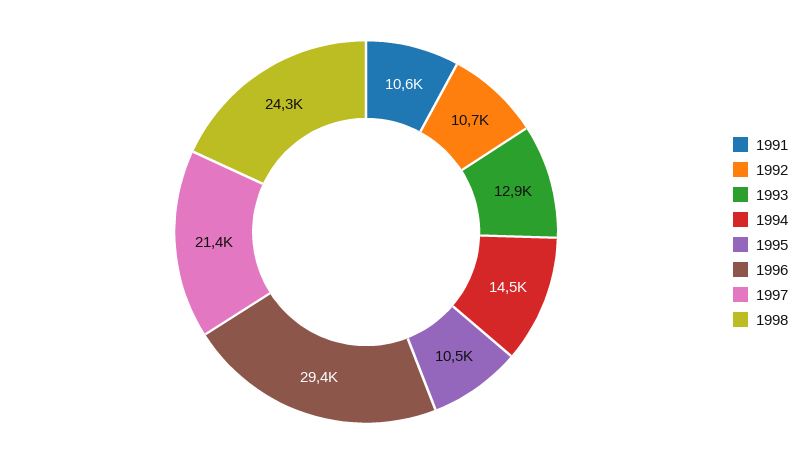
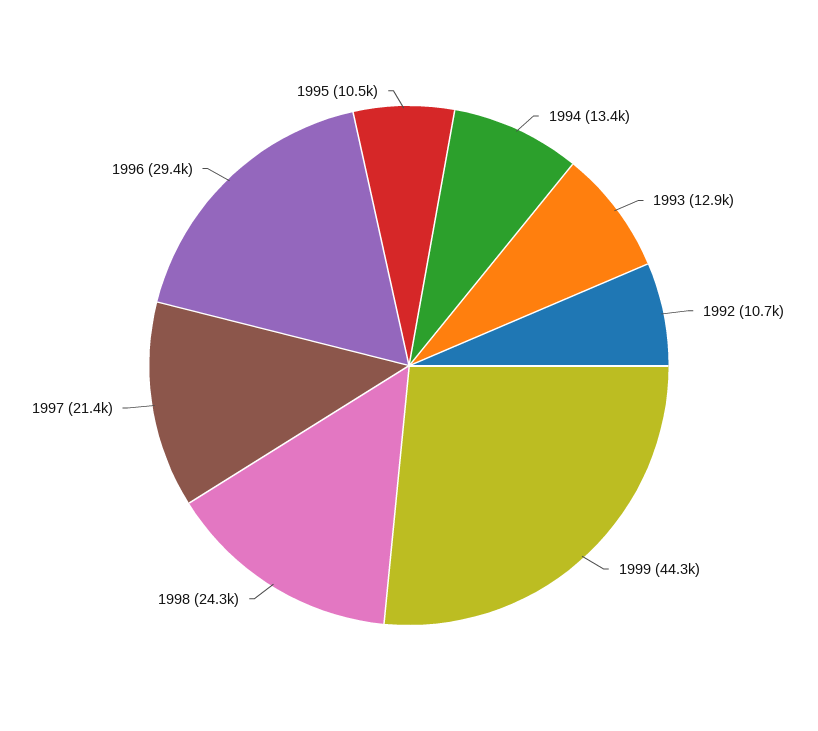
1991: 10600 -> none
1994: 14500 -> 13400
1999: none -> 44300

